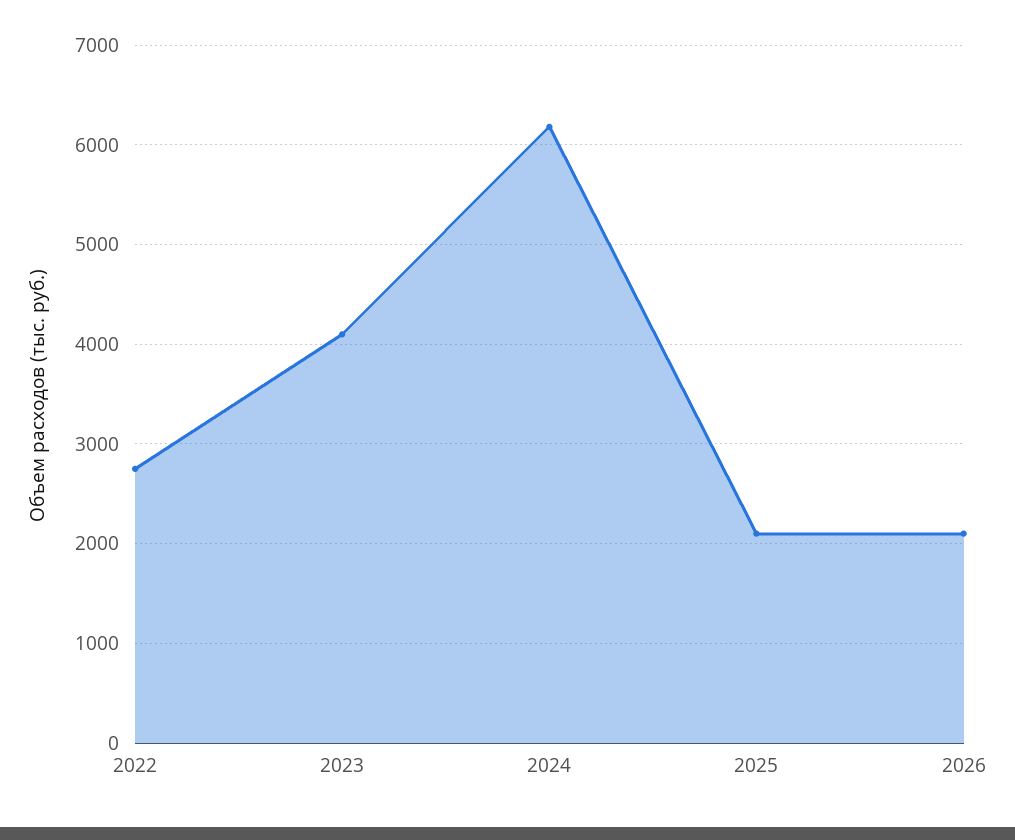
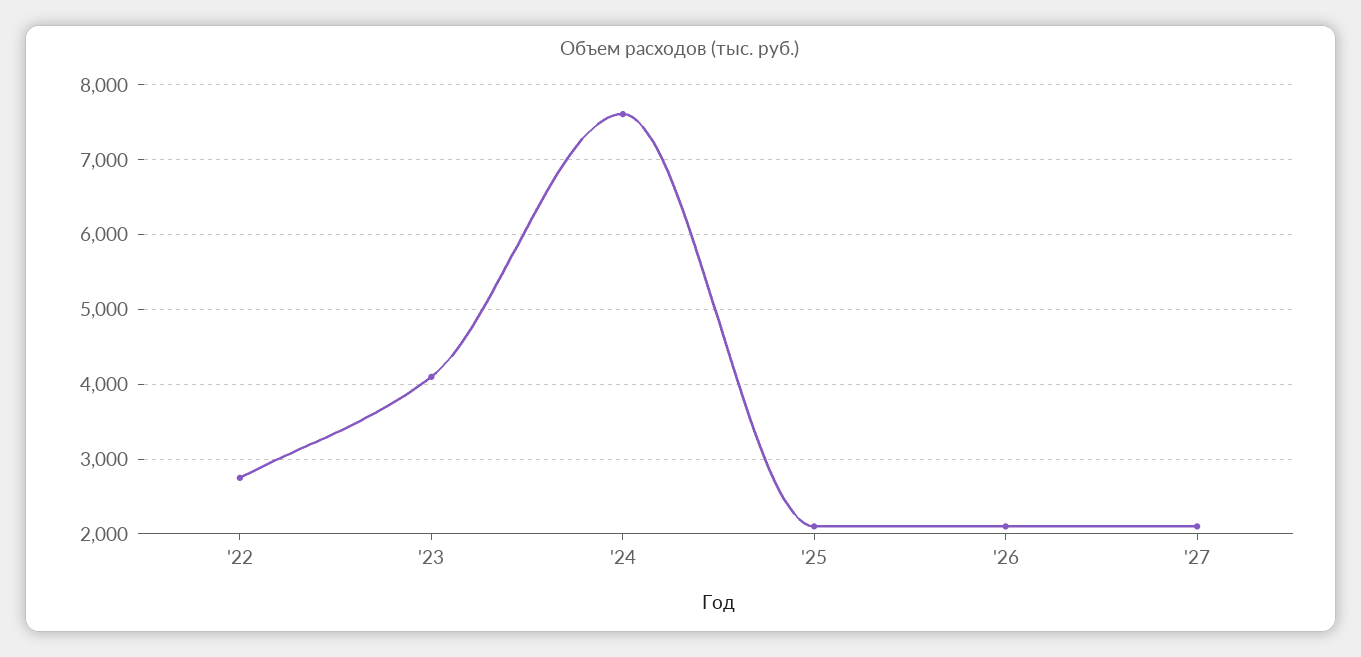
2024: 6200 -> 7600
'27: none -> 2100

